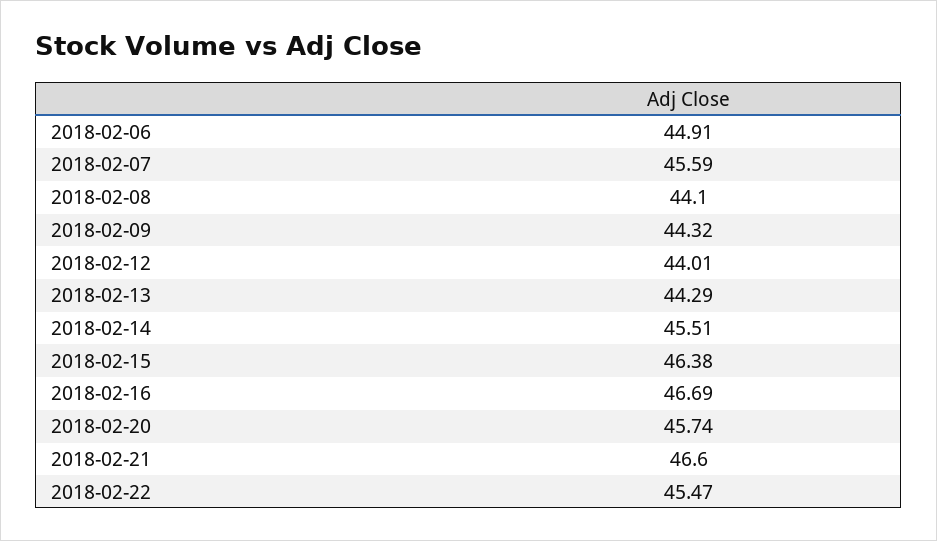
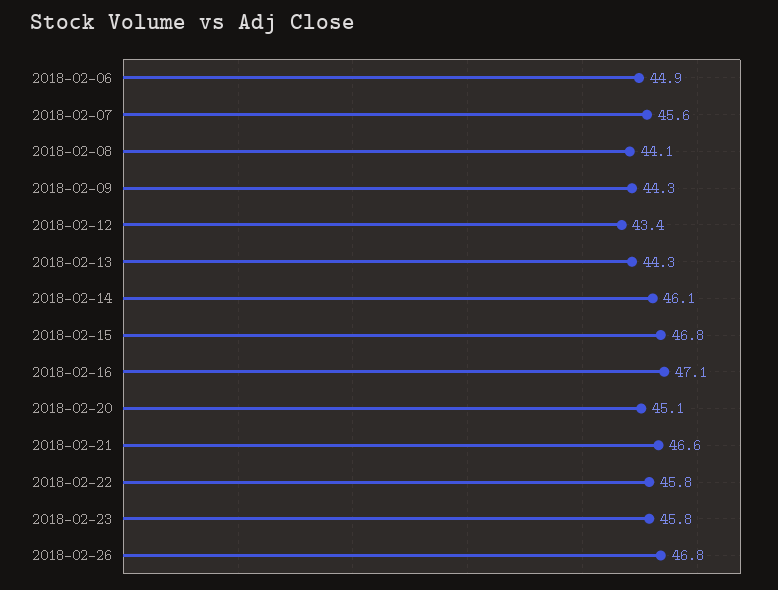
2018-02-12: 44.01 -> 43.4
2018-02-14: 45.51 -> 46.1
2018-02-15: 46.38 -> 46.8
2018-02-16: 46.69 -> 47.1
2018-02-20: 45.74 -> 45.1
2018-02-22: 45.47 -> 45.8
2018-02-23: none -> 45.8
2018-02-26: none -> 46.8

